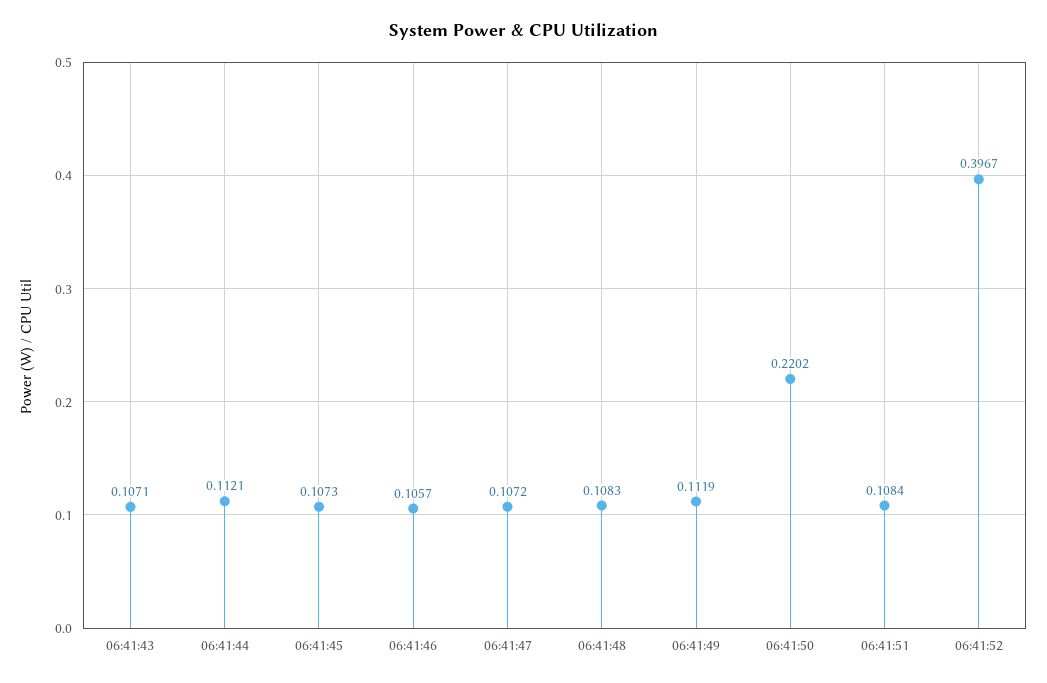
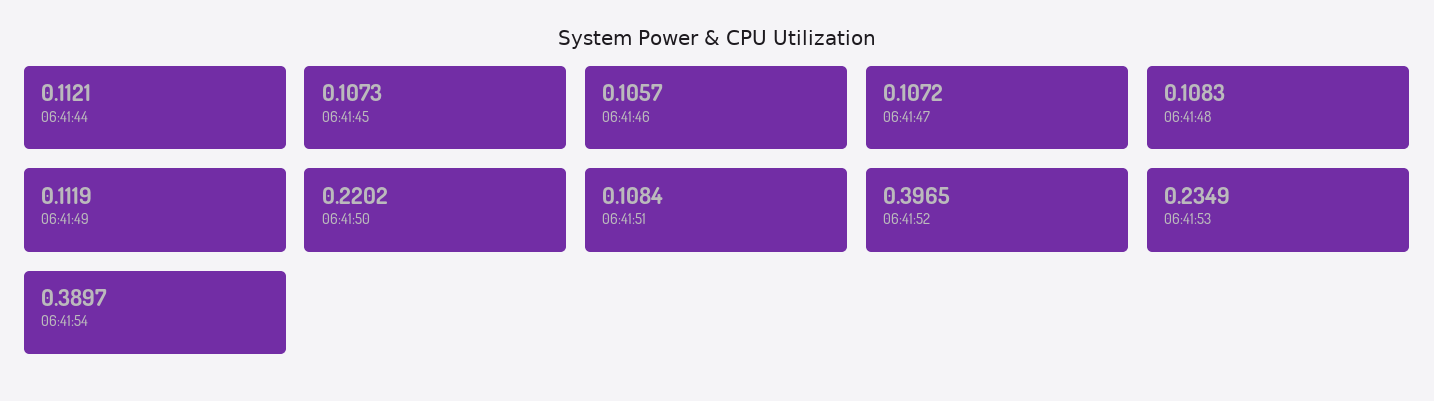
06:41:43: 0.1071 -> none
06:41:52: 0.3967 -> 0.3965
06:41:53: none -> 0.2349
06:41:54: none -> 0.3897

